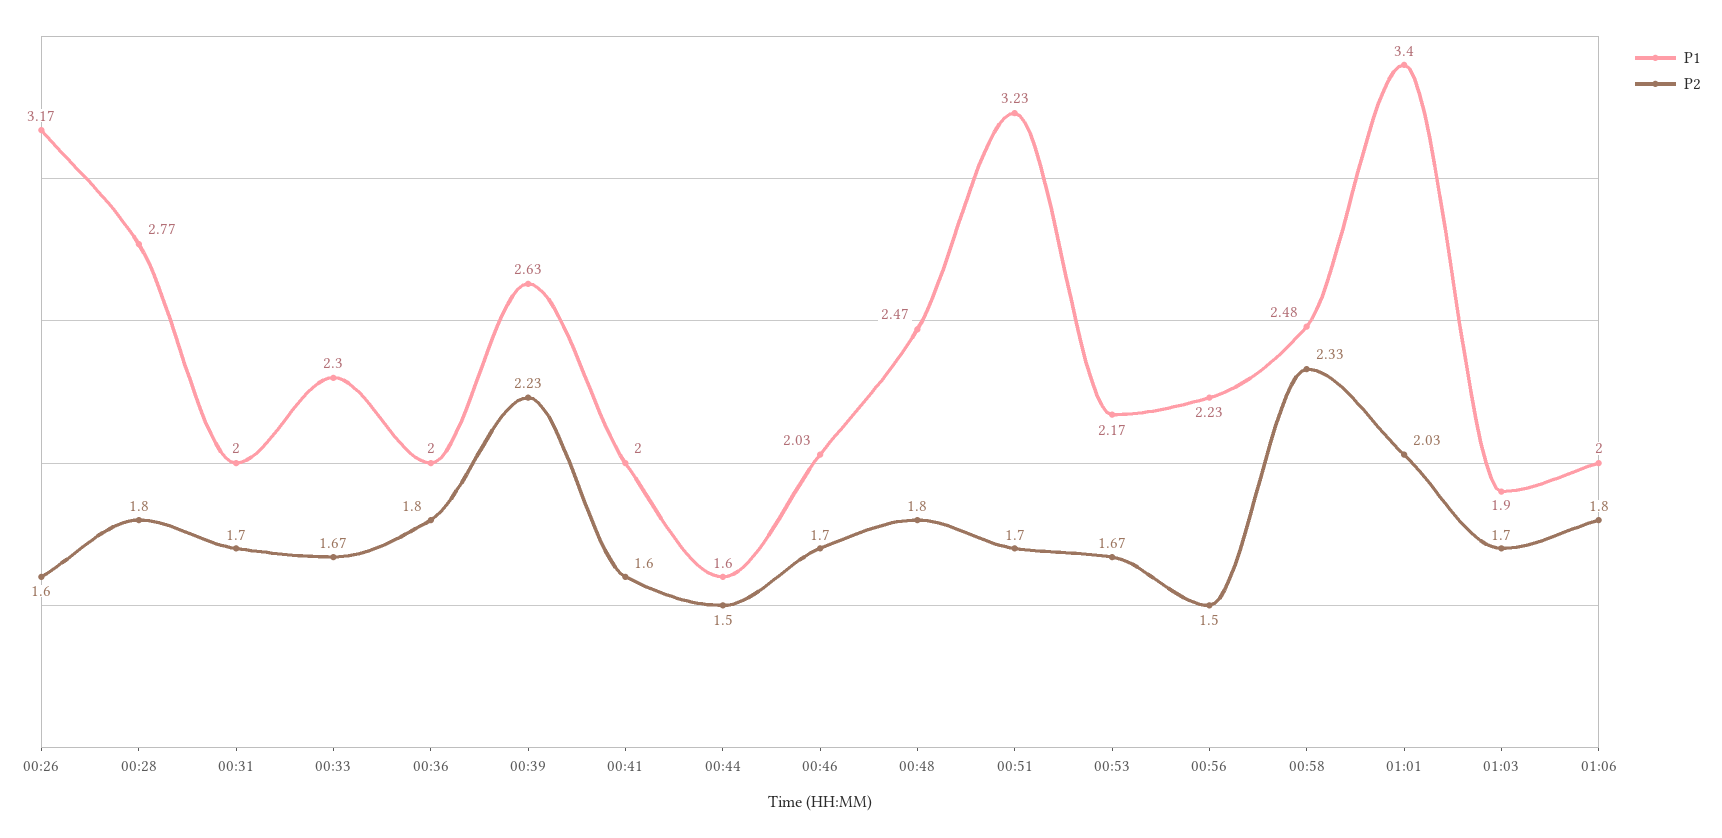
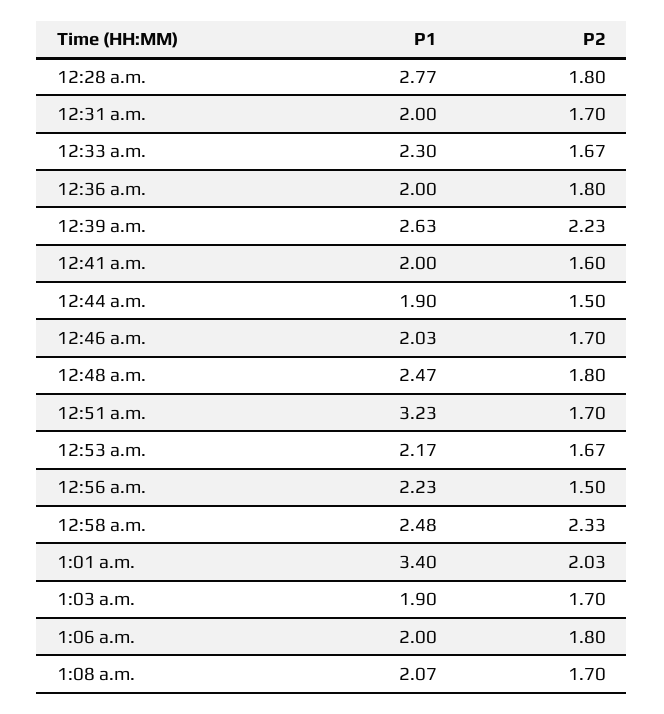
P1, 00:26: 3.17 -> none
P2, 00:26: 1.6 -> none
P1, 00:44: 1.6 -> 1.9
P1, 1:08 a.m.: none -> 2.07
P2, 1:08 a.m.: none -> 1.7

